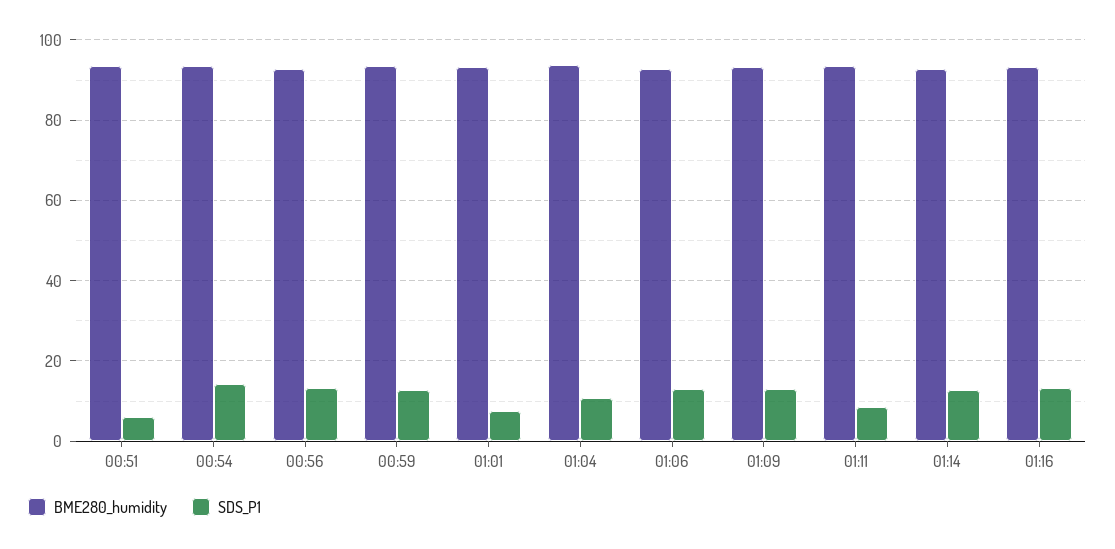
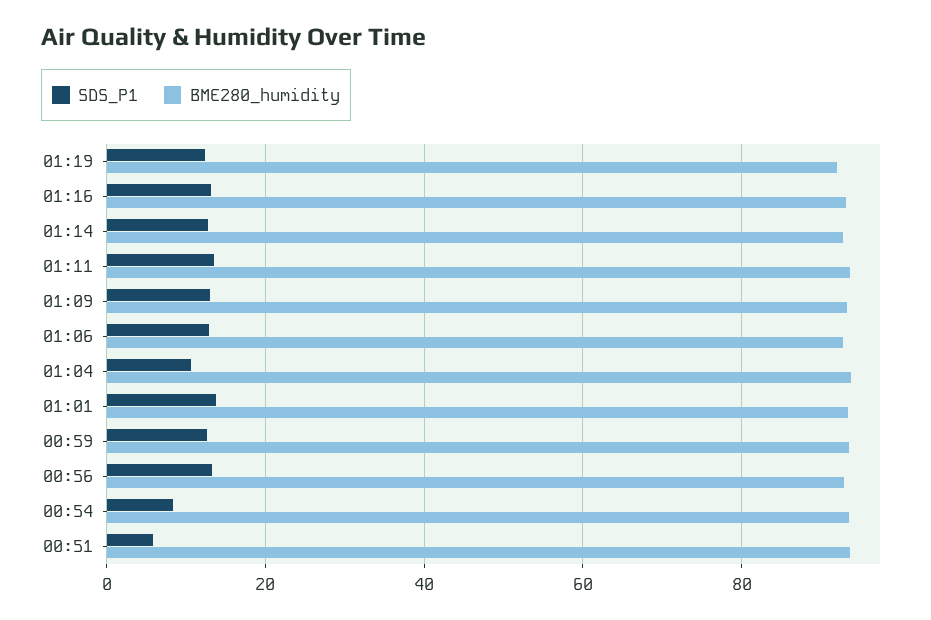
SDS_P1, 00:54: 14 -> 8
SDS_P1, 01:01: 8 -> 14
SDS_P1, 01:11: 8 -> 14
SDS_P1, 01:19: none -> 12
BME280_humidity, 01:19: none -> 92

